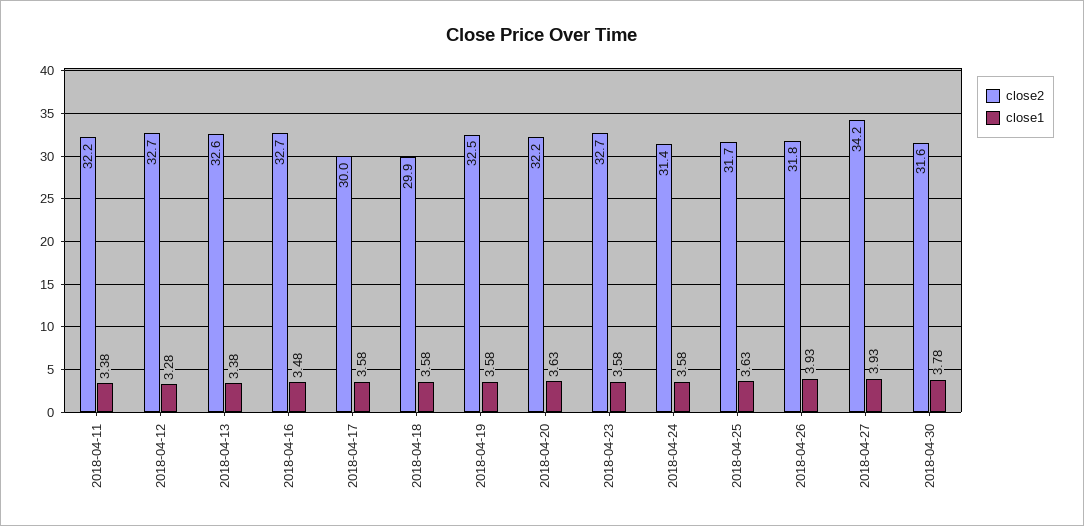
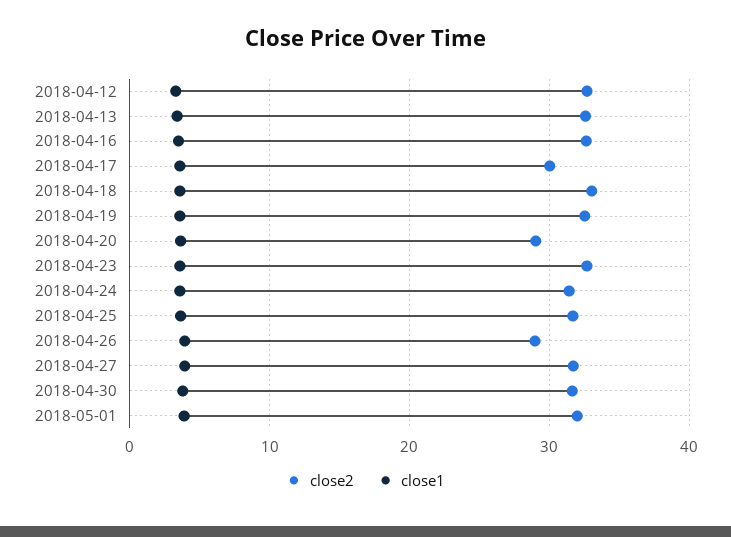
close2, 2018-04-11: 32.2 -> none
close1, 2018-04-11: 3.38 -> none
close2, 2018-04-18: 29.9 -> 33
close2, 2018-04-20: 32.2 -> 29
close2, 2018-04-26: 31.8 -> 29
close2, 2018-04-27: 34.2 -> 32
close2, 2018-05-01: none -> 32
close1, 2018-05-01: none -> 4

